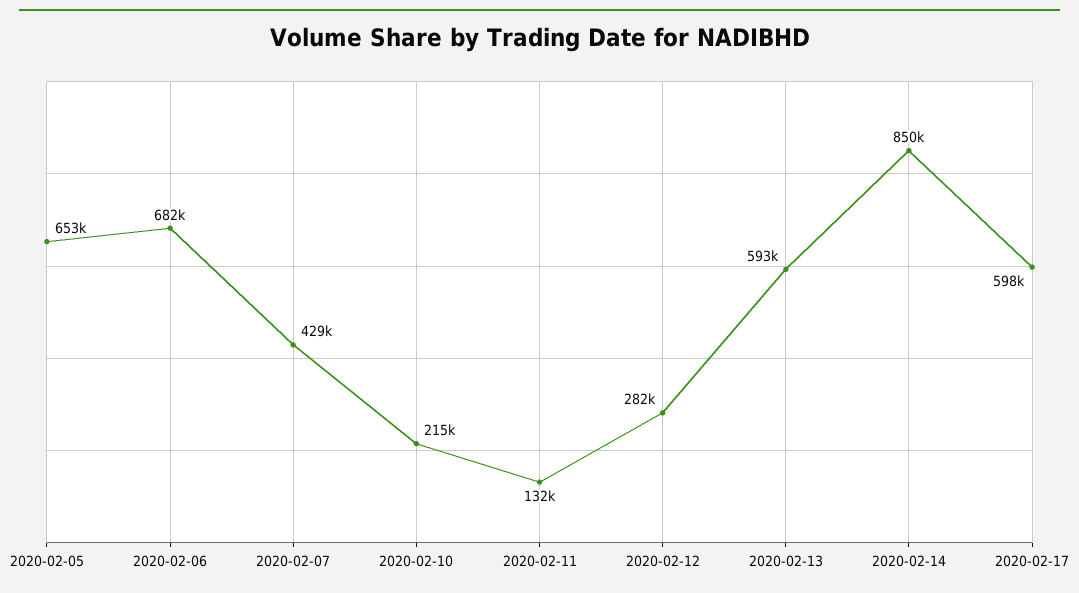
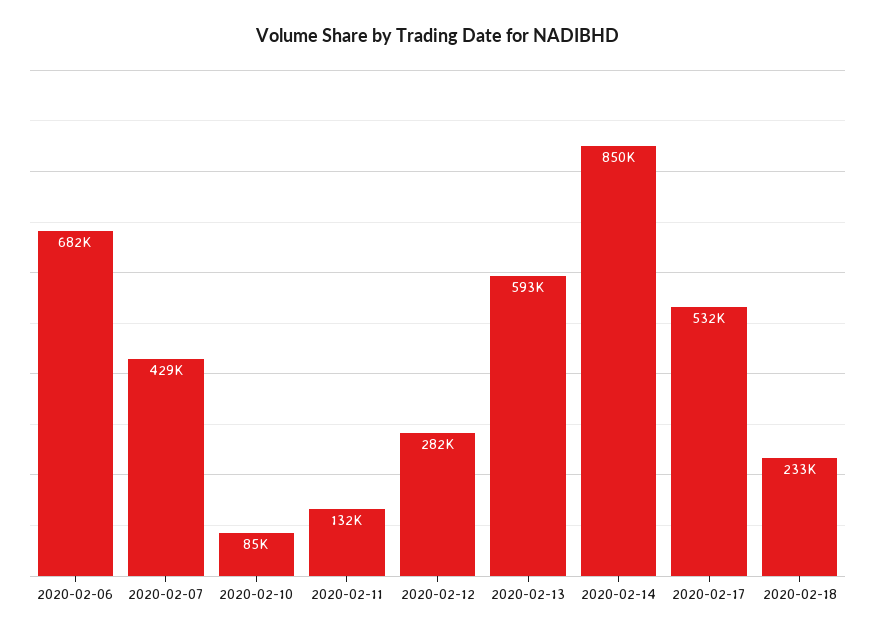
2020-02-05: 653000 -> none
2020-02-10: 215000 -> 85000
2020-02-17: 598000 -> 532000
2020-02-18: none -> 233000

